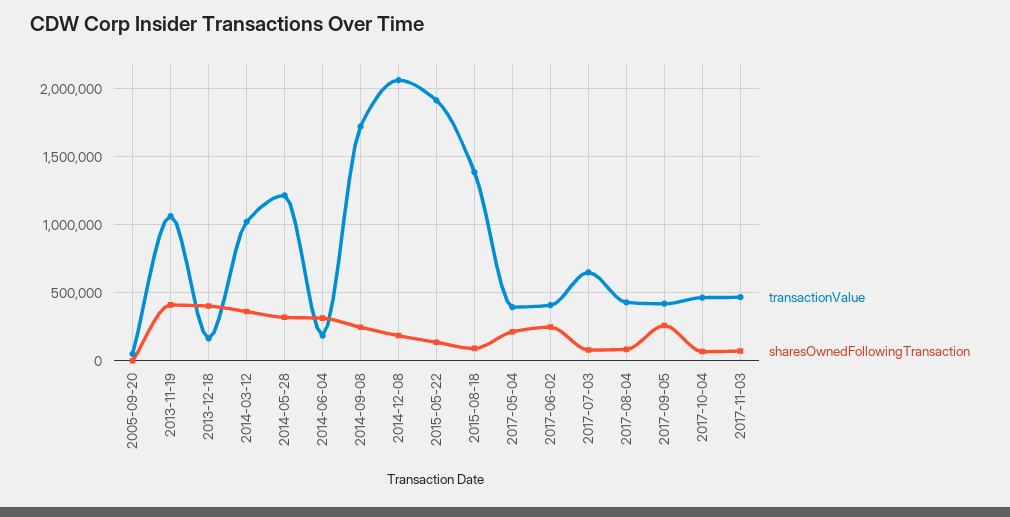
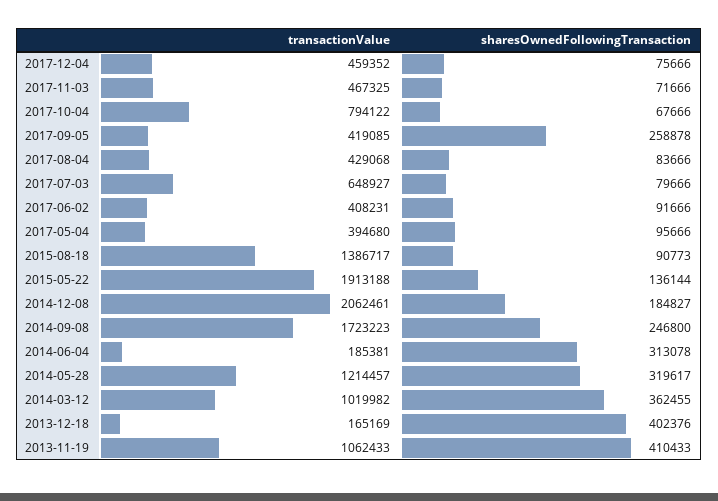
transactionValue, 2005-09-20: 50000 -> none
sharesOwnedFollowingTransaction, 2005-09-20: 0 -> none
sharesOwnedFollowingTransaction, 2017-05-04: 200000 -> 95666
sharesOwnedFollowingTransaction, 2017-06-02: 250000 -> 91666
transactionValue, 2017-10-04: 450000 -> 794122
transactionValue, 2017-12-04: none -> 459352
sharesOwnedFollowingTransaction, 2017-12-04: none -> 75666

